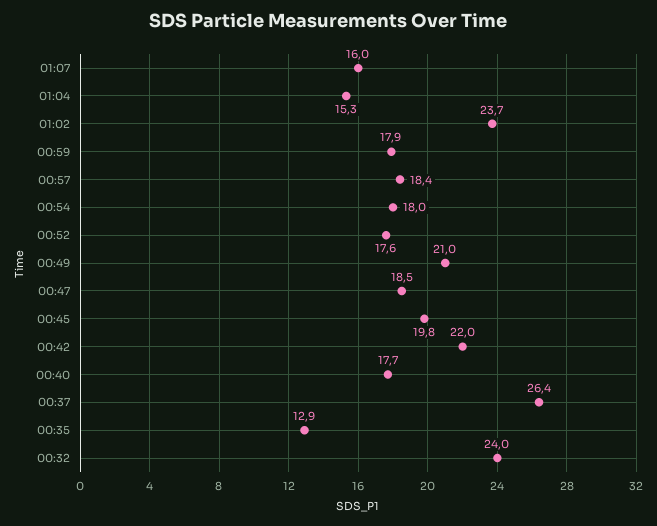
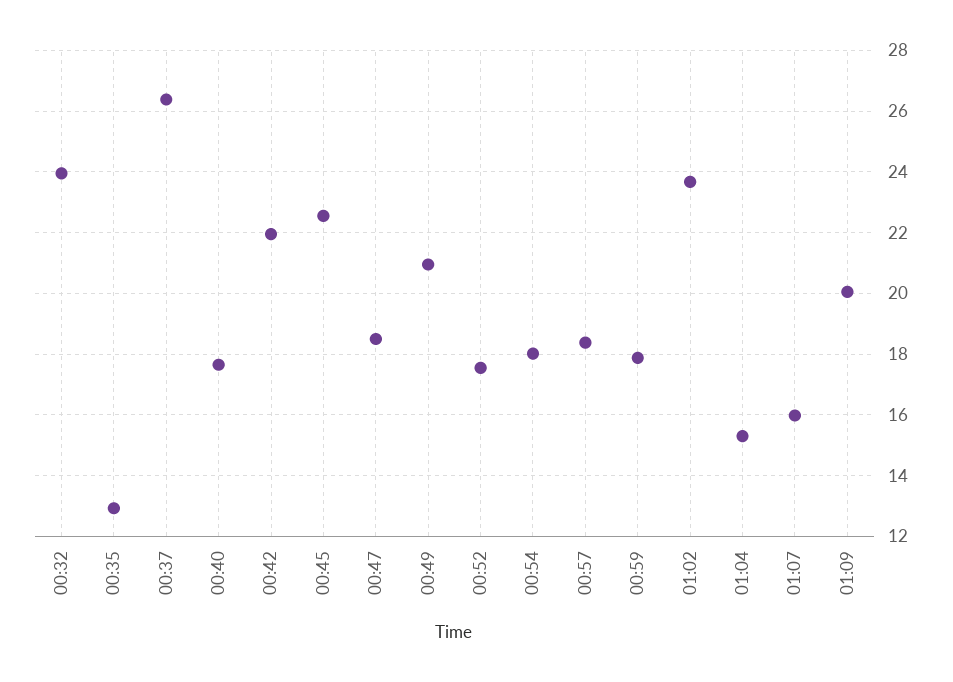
00:45: 19.8 -> 22.6
01:09: none -> 20

